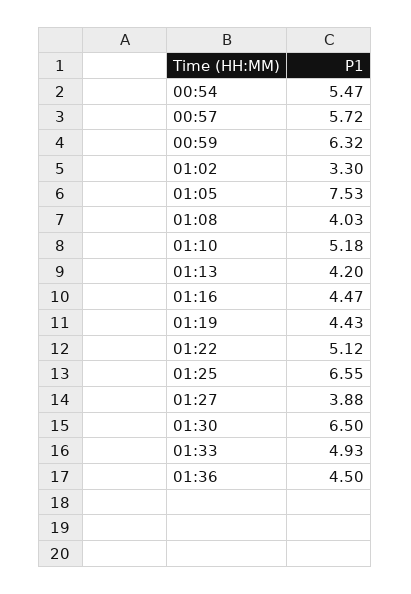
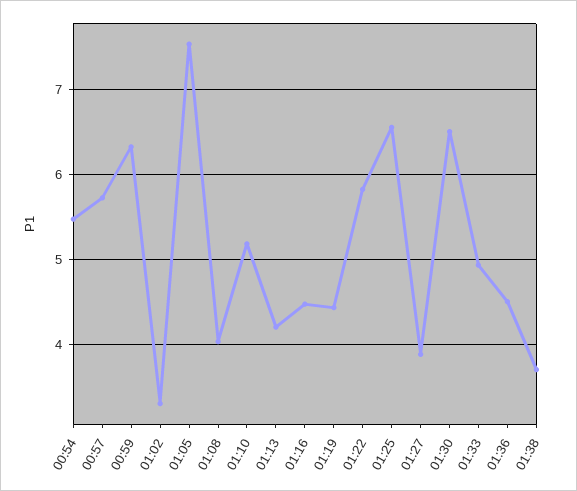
01:22: 5.12 -> 5.8
01:38: none -> 3.7

